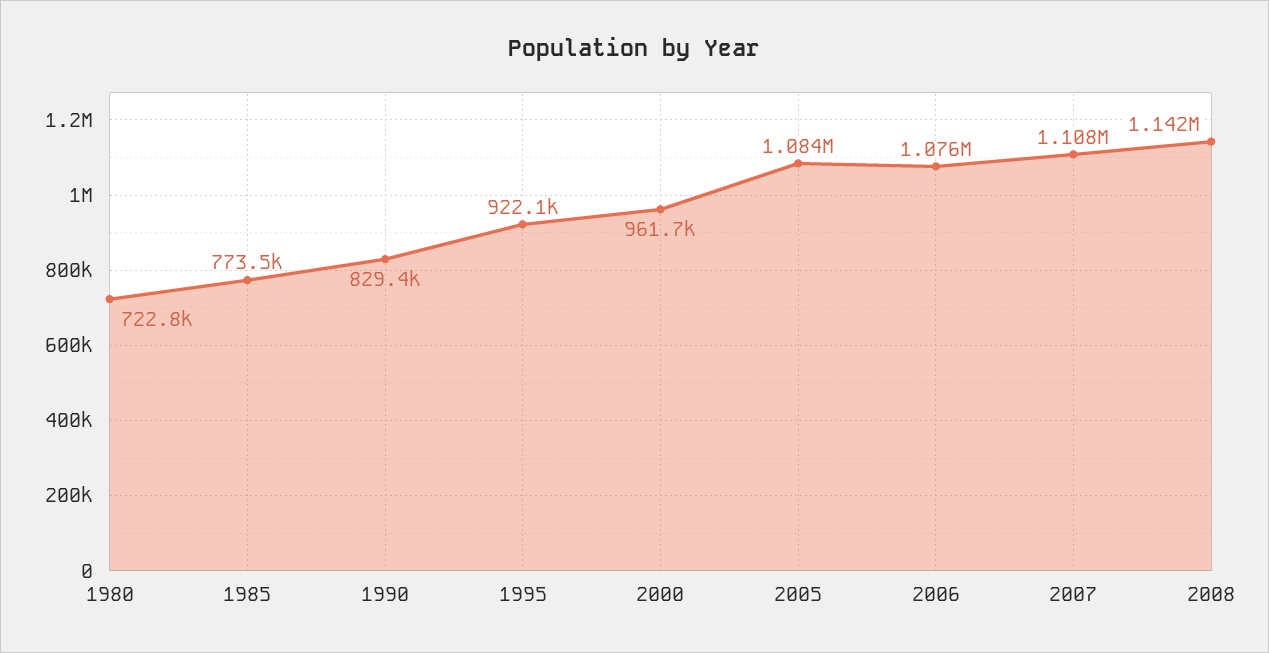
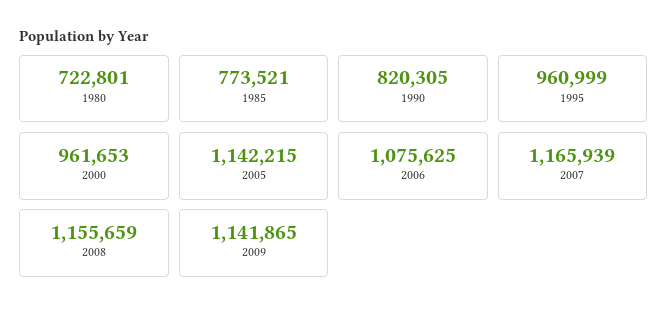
1990: 829400 -> 820305
1995: 922100 -> 960999
2005: 1084000 -> 1142215
2007: 1108000 -> 1165939
2008: 1142000 -> 1155659
2009: none -> 1141865

